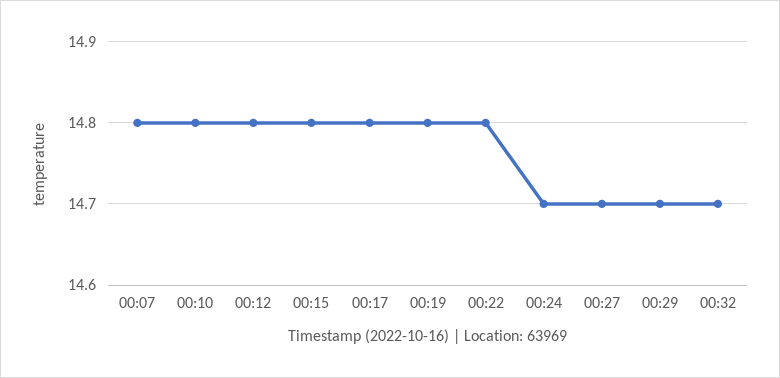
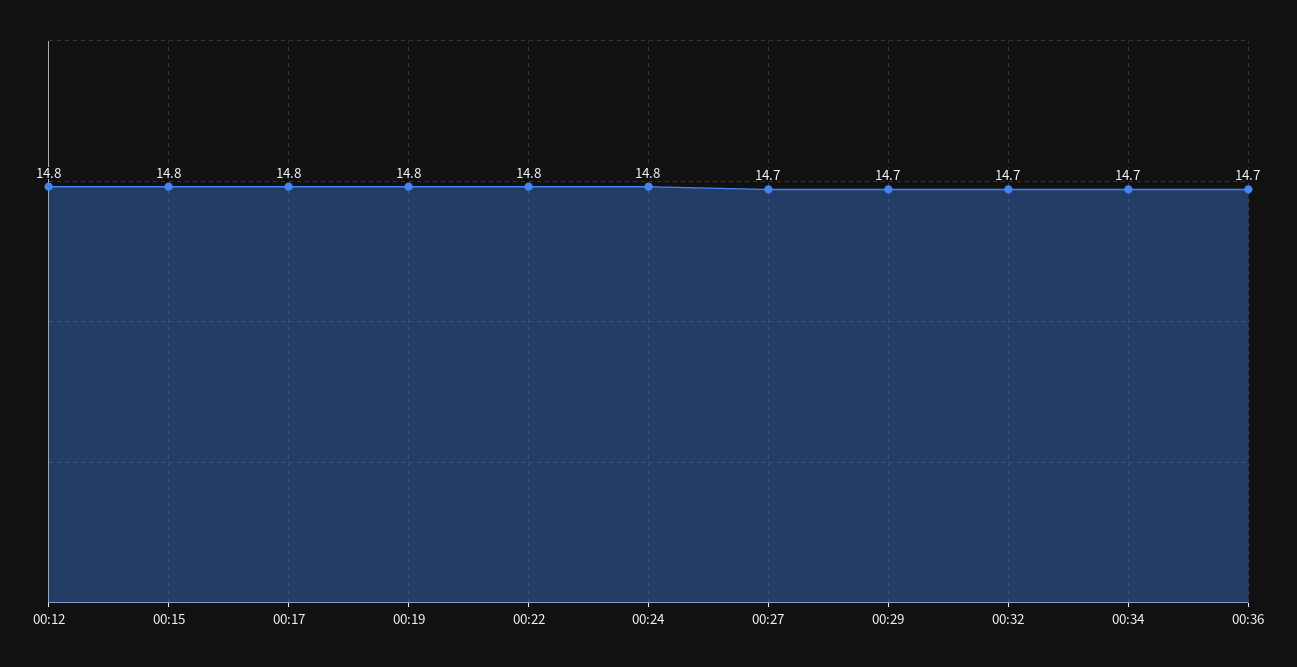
00:07: 14.8 -> none
00:10: 14.8 -> none
00:24: 14.7 -> 14.8
00:34: none -> 14.7
00:36: none -> 14.7

